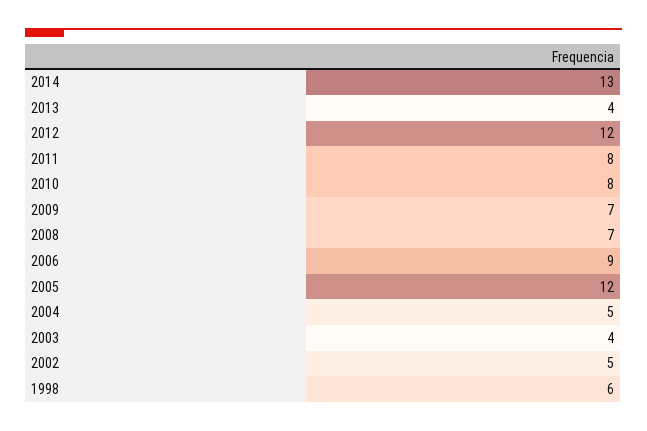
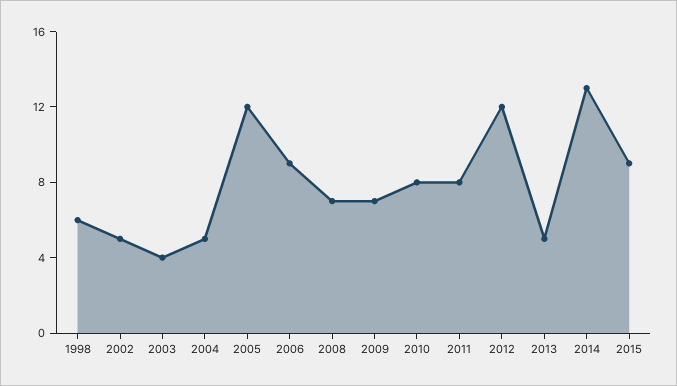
2013: 4 -> 5
2015: none -> 9

